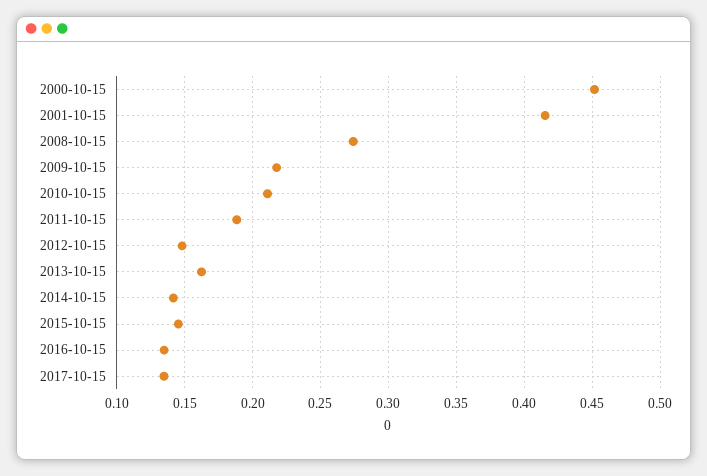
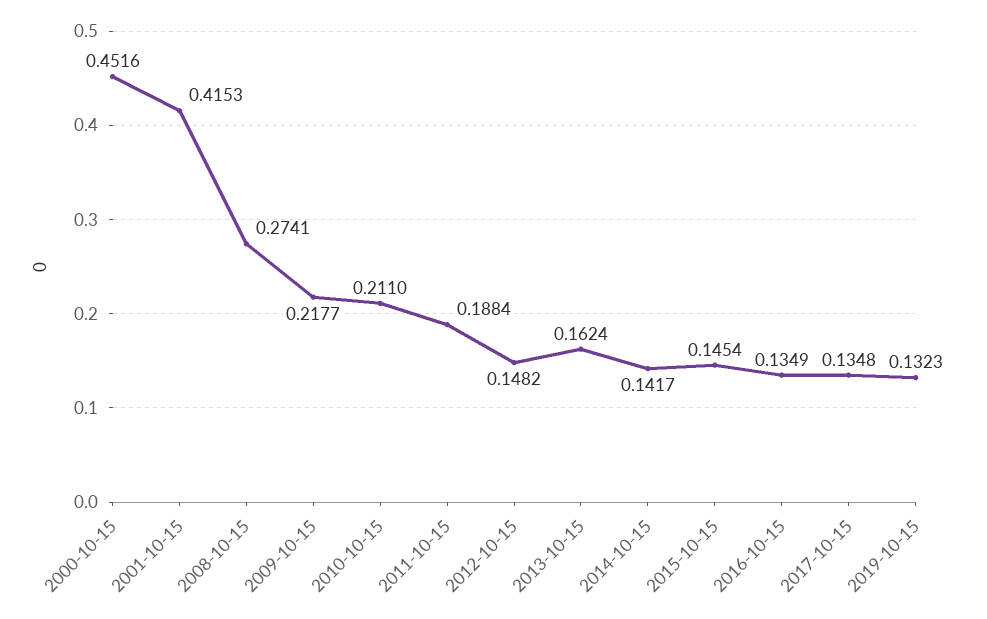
2019-10-15: none -> 0.1323

